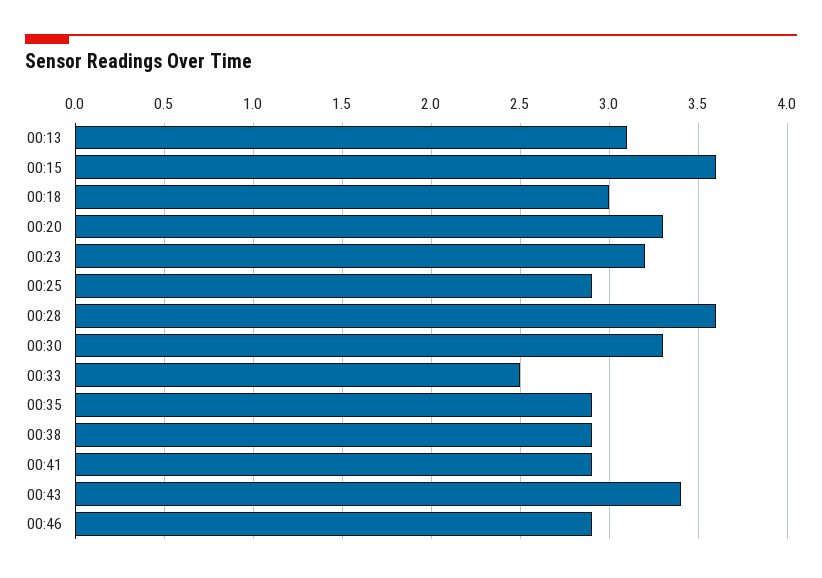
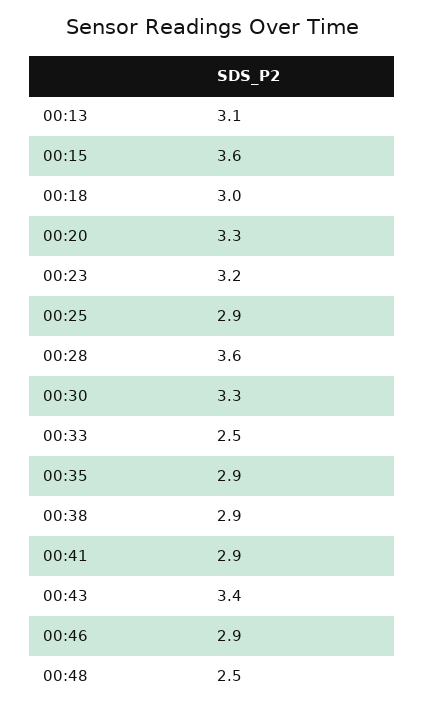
00:48: none -> 2.5

